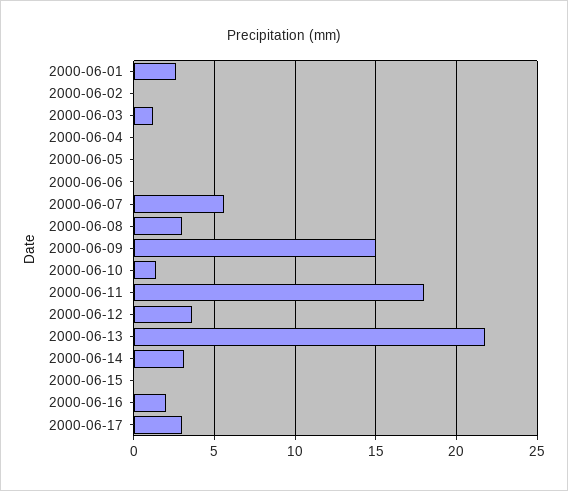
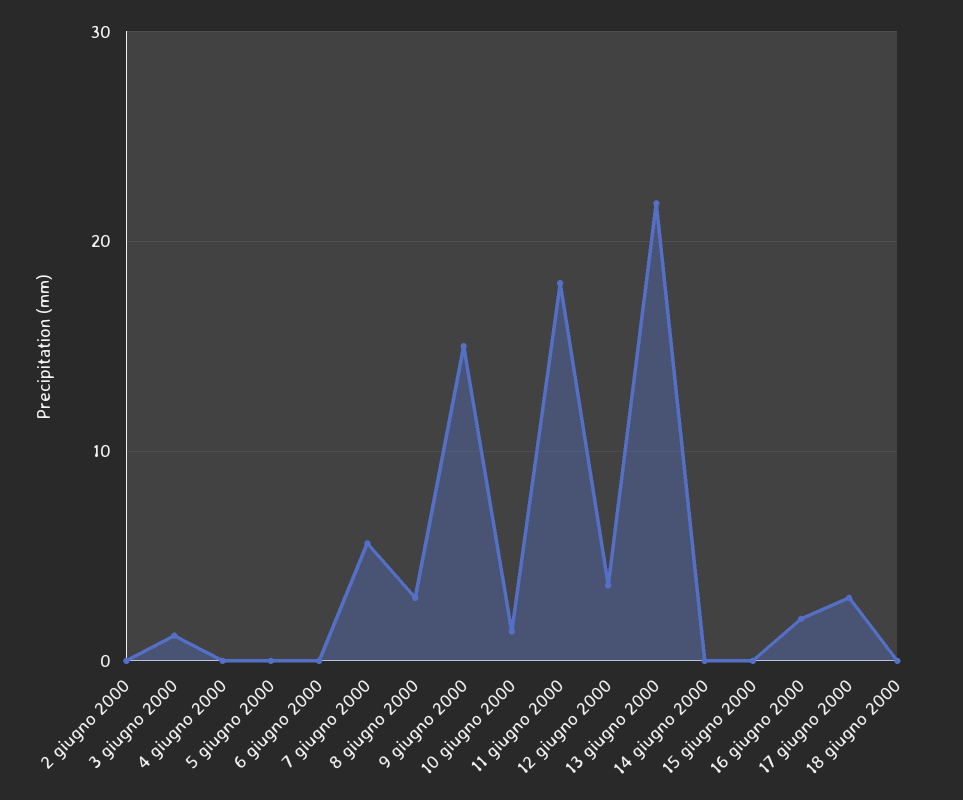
2000-06-01: 2.5 -> none
2000-06-14: 3 -> 0
18 giugno 2000: none -> 0

